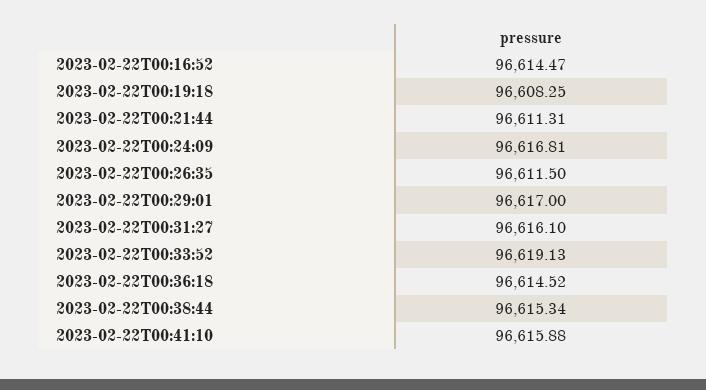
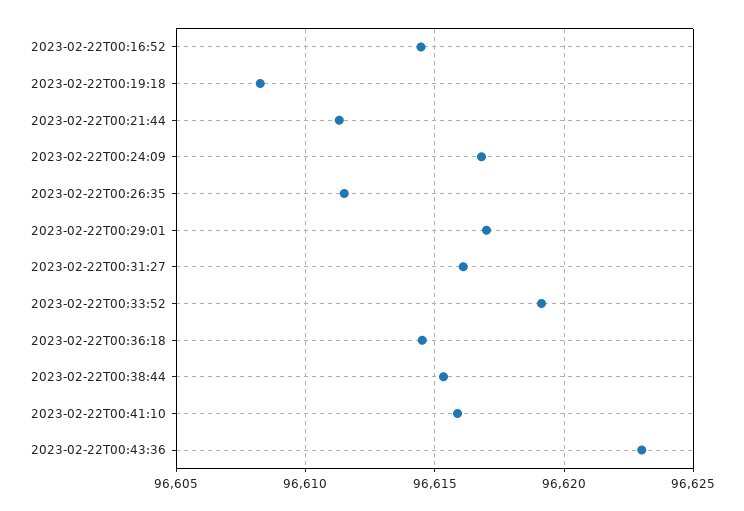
2023-02-22T00:43:36: none -> 96623

